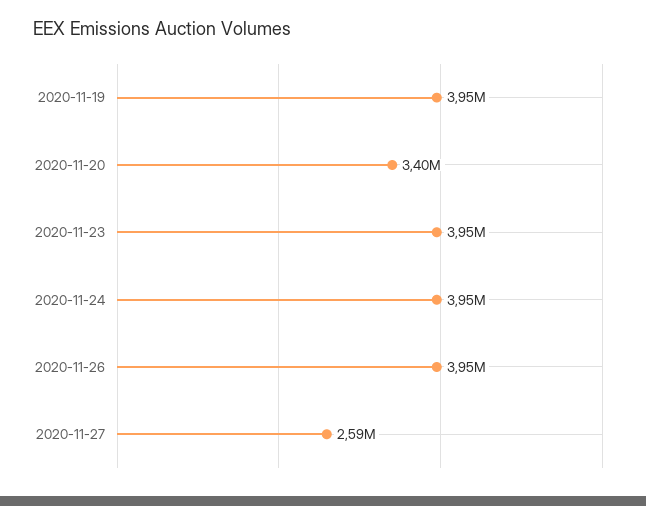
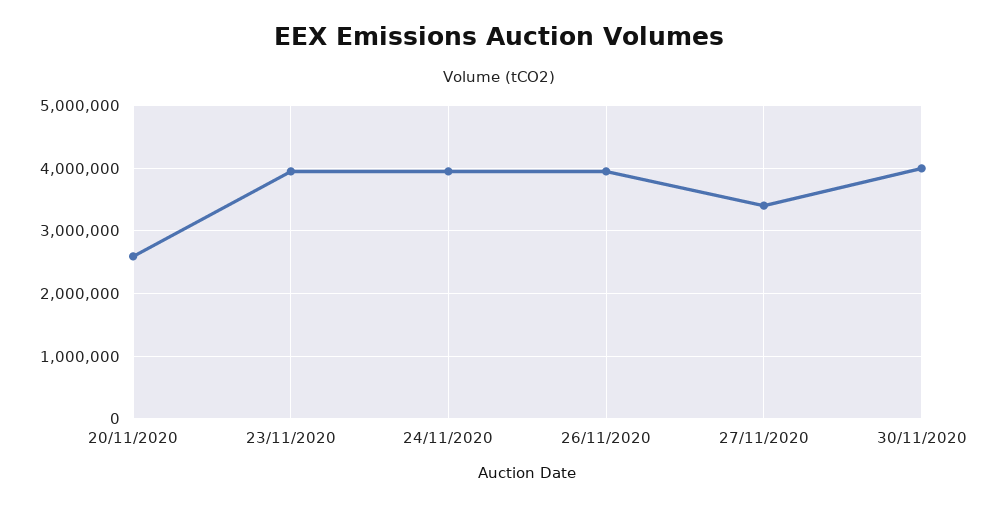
2020-11-19: 3950000 -> none
2020-11-20: 3400000 -> 2600000
2020-11-27: 2590000 -> 3400000
30/11/2020: none -> 4000000

